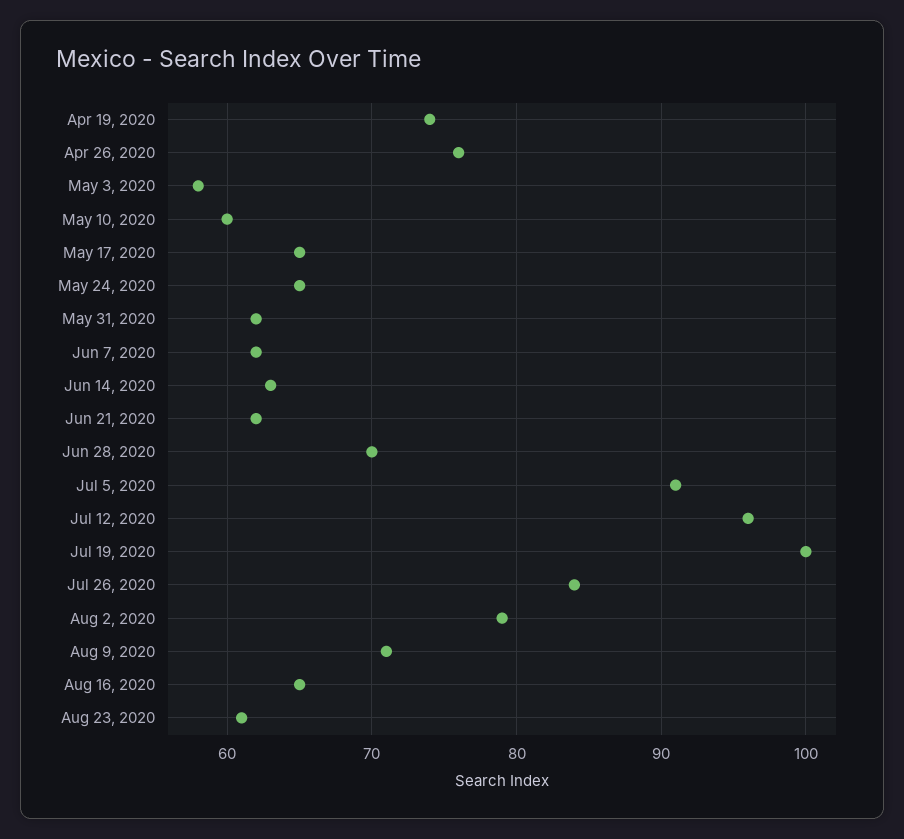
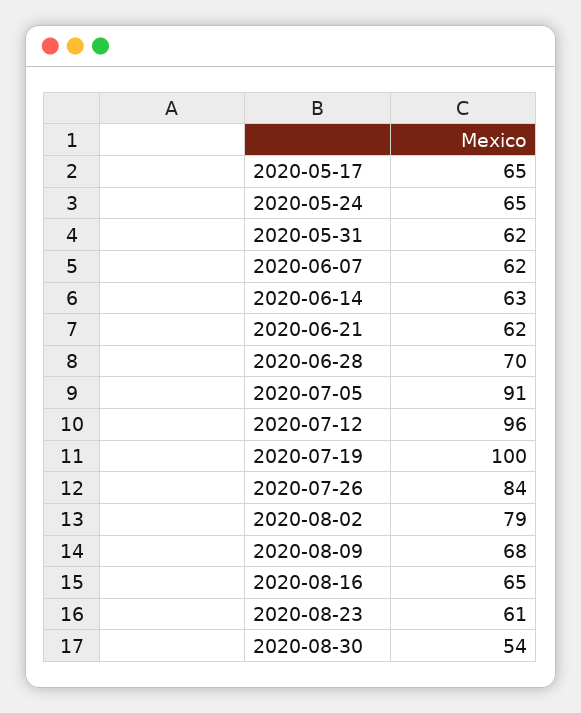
Apr 19, 2020: 74 -> none
Apr 26, 2020: 76 -> none
May 3, 2020: 58 -> none
May 10, 2020: 60 -> none
Aug 9, 2020: 71 -> 68
2020-08-30: none -> 54

